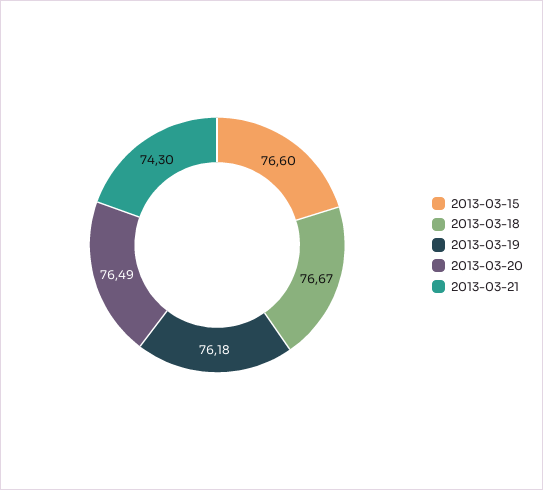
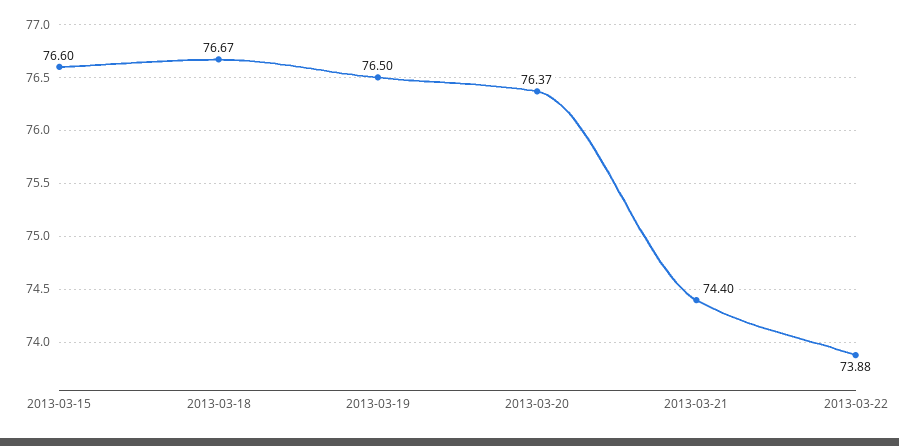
2013-03-19: 76.18 -> 76.5
2013-03-20: 76.49 -> 76.37
2013-03-21: 74.3 -> 74.4
2013-03-22: none -> 73.88

